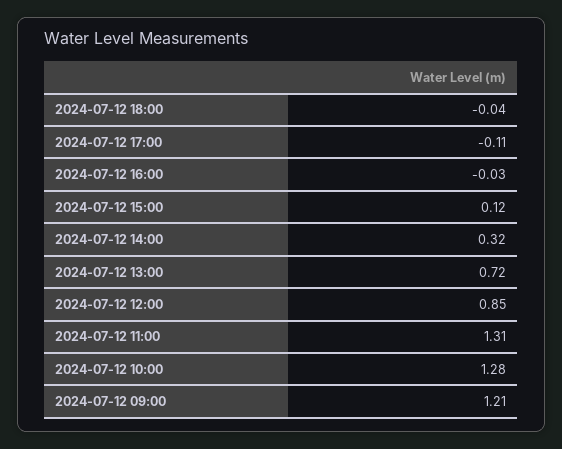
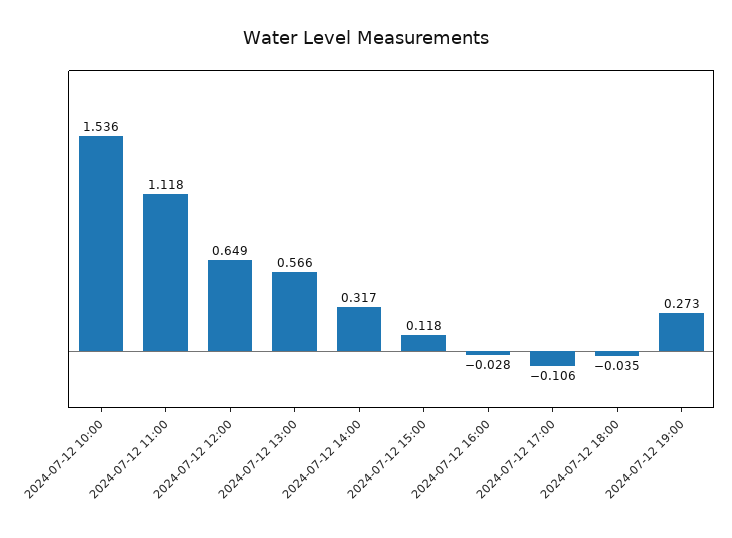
2024-07-12 13:00: 0.72 -> 0.566
2024-07-12 12:00: 0.85 -> 0.649
2024-07-12 11:00: 1.31 -> 1.118
2024-07-12 10:00: 1.28 -> 1.536
2024-07-12 09:00: 1.21 -> none
2024-07-12 19:00: none -> 0.273

